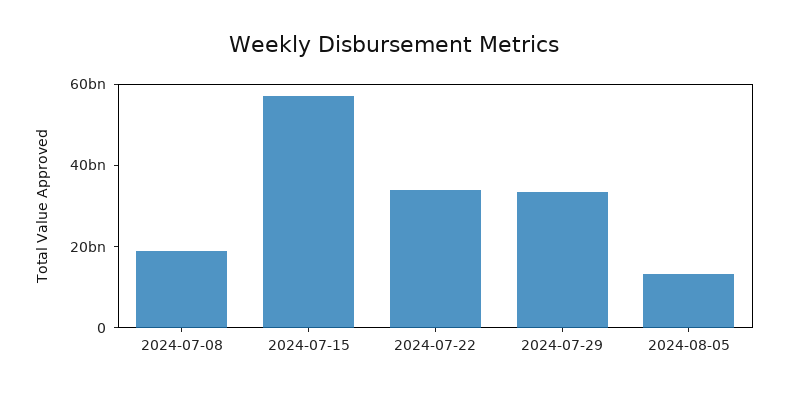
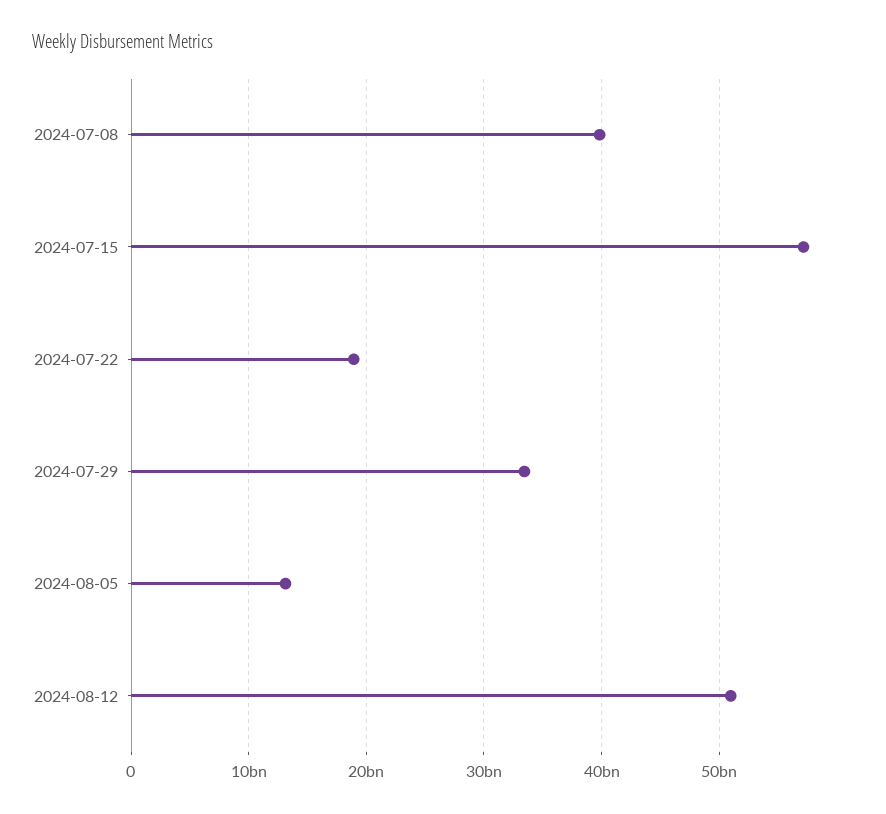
2024-07-08: 20000000000 -> 40000000000
2024-07-22: 35000000000 -> 19000000000
2024-08-12: none -> 51000000000

